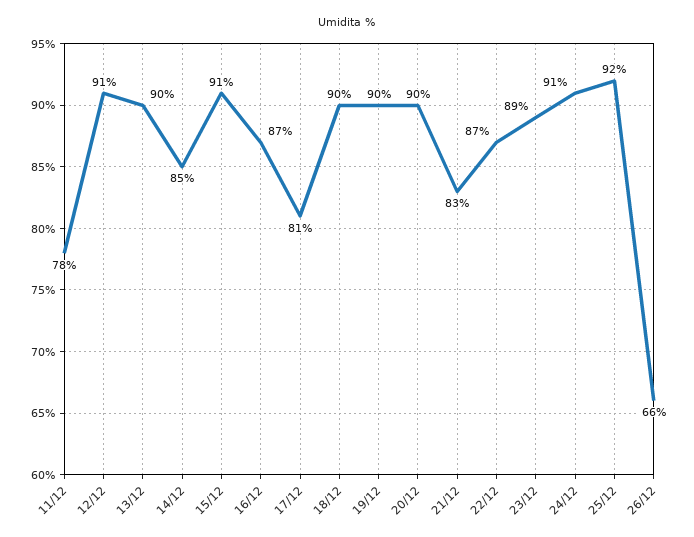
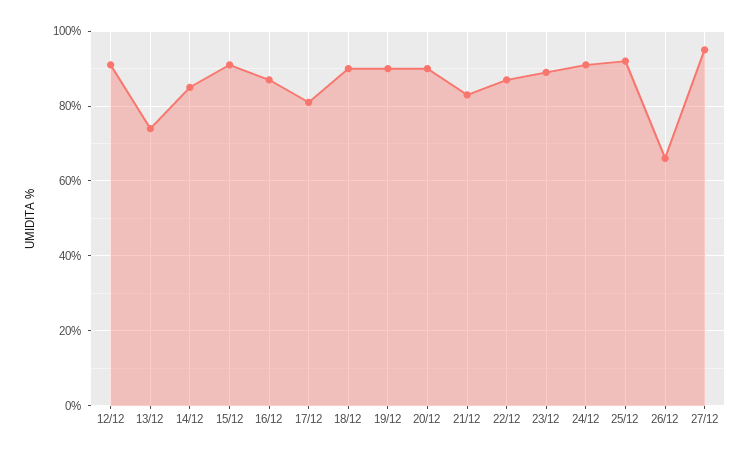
11/12: 78 -> none
13/12: 90 -> 75
27/12: none -> 95

